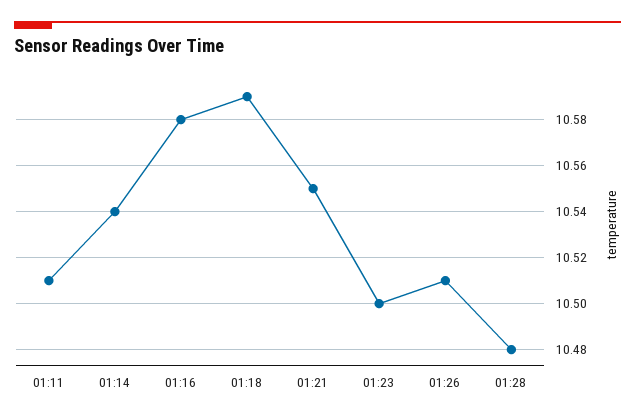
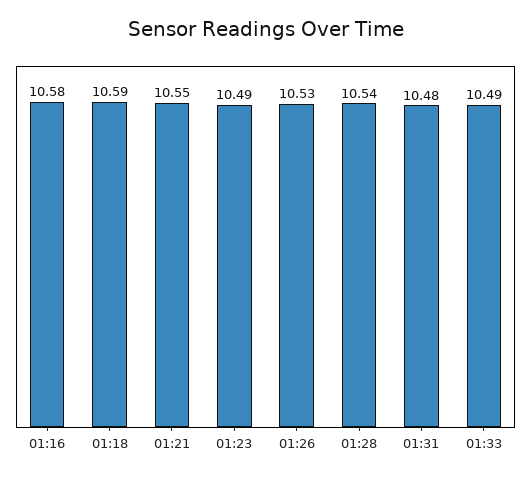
01:11: 10.51 -> none
01:14: 10.54 -> none
01:23: 10.5 -> 10.49
01:26: 10.51 -> 10.53
01:28: 10.48 -> 10.54
01:31: none -> 10.48
01:33: none -> 10.49

